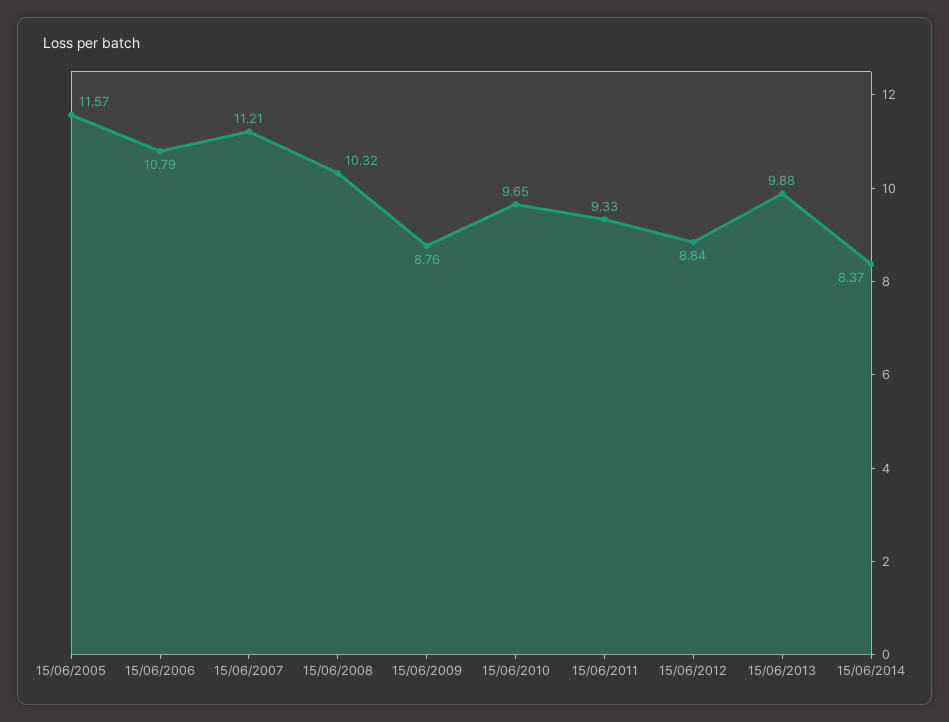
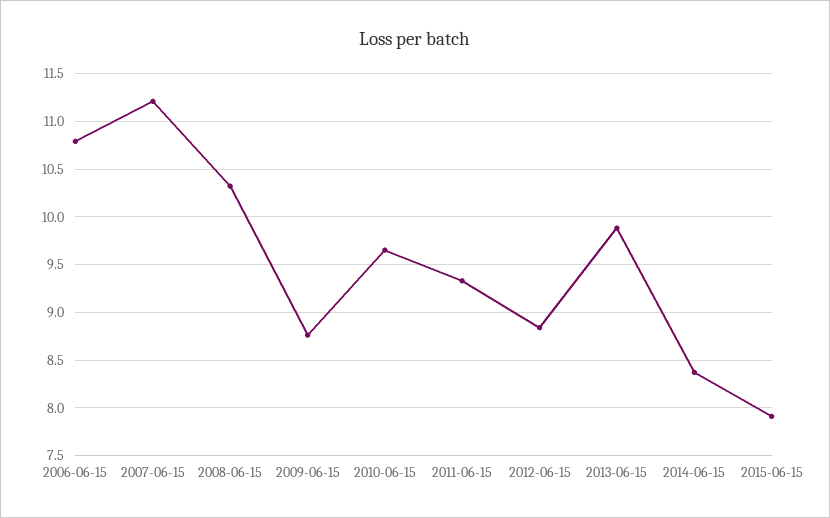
15/06/2005: 11.57 -> none
2015-06-15: none -> 7.9

